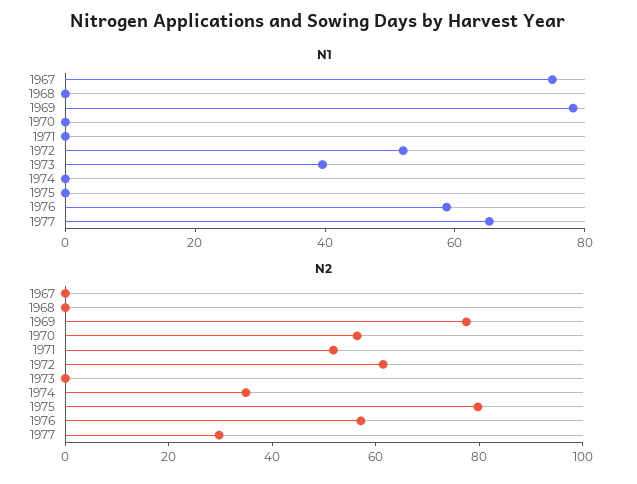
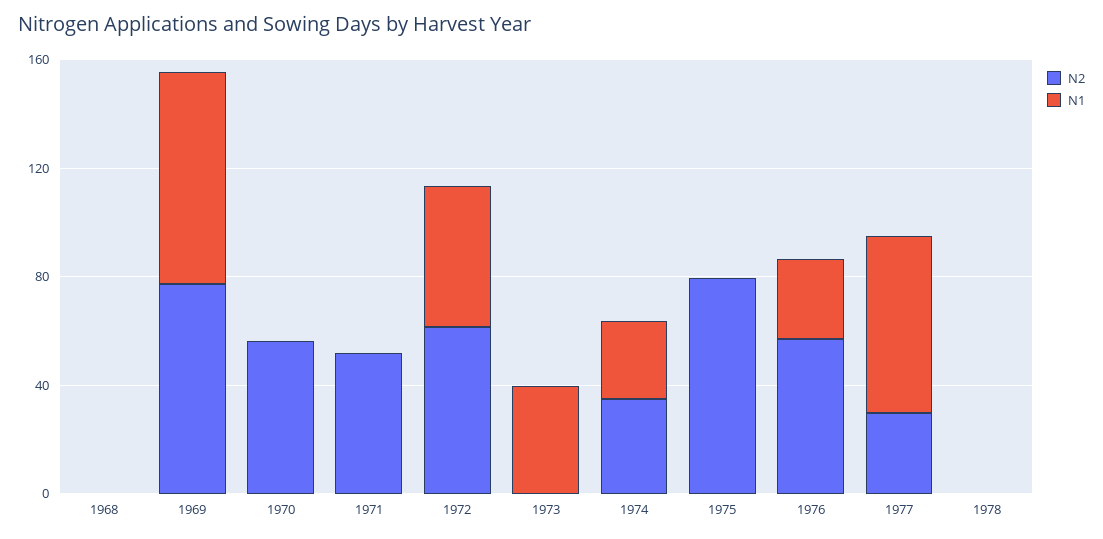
N1, 1967: 75 -> none
N1, 1974: 0 -> 30
N1, 1976: 60 -> 30
N2, 1967: 0 -> none
N2, 1978: none -> 0
N1, 1978: none -> 0

